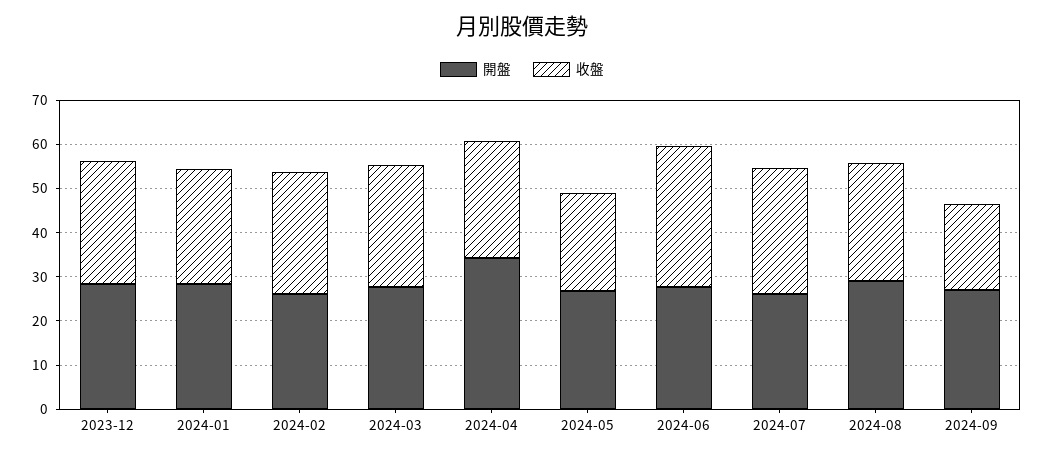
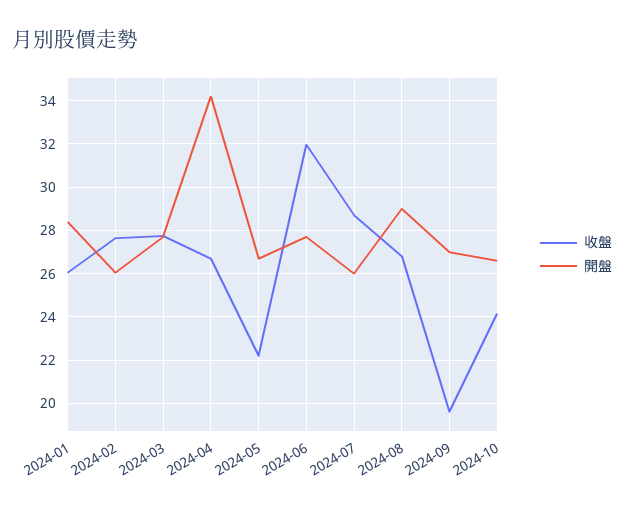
開盤, 2023-12: 28 -> none
收盤, 2023-12: 28 -> none
收盤, 2024-10: none -> 24
開盤, 2024-10: none -> 26.5

